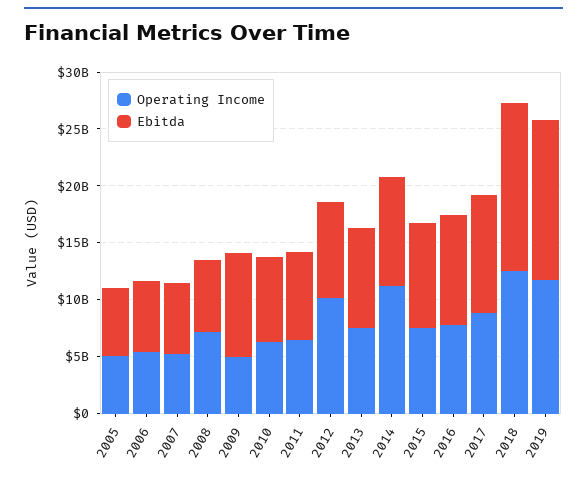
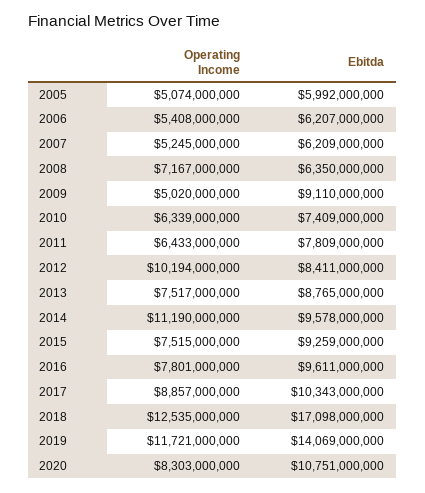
Ebitda, 2018: 15000000000 -> 17098000000
Operating Income, 2020: none -> 8303000000
Ebitda, 2020: none -> 10751000000

